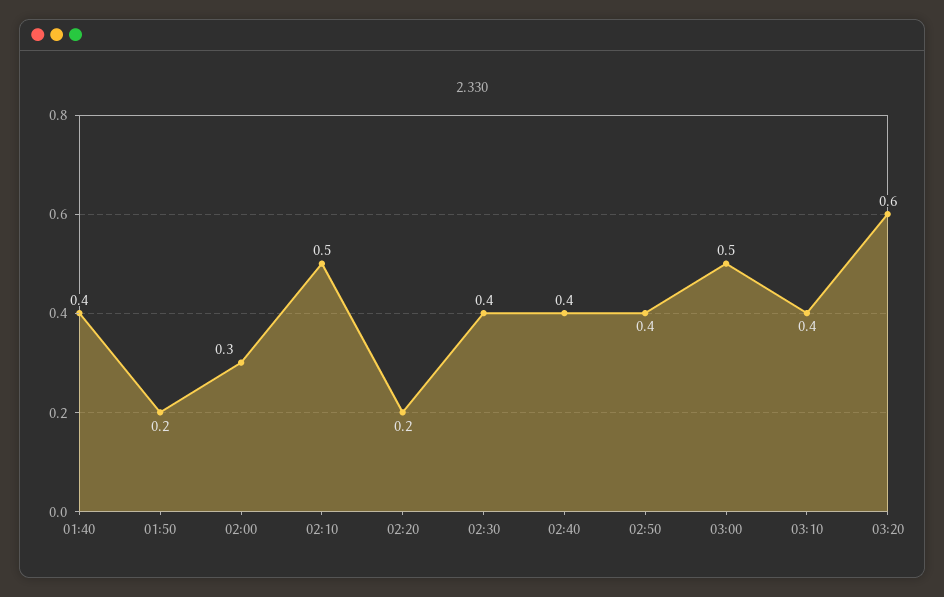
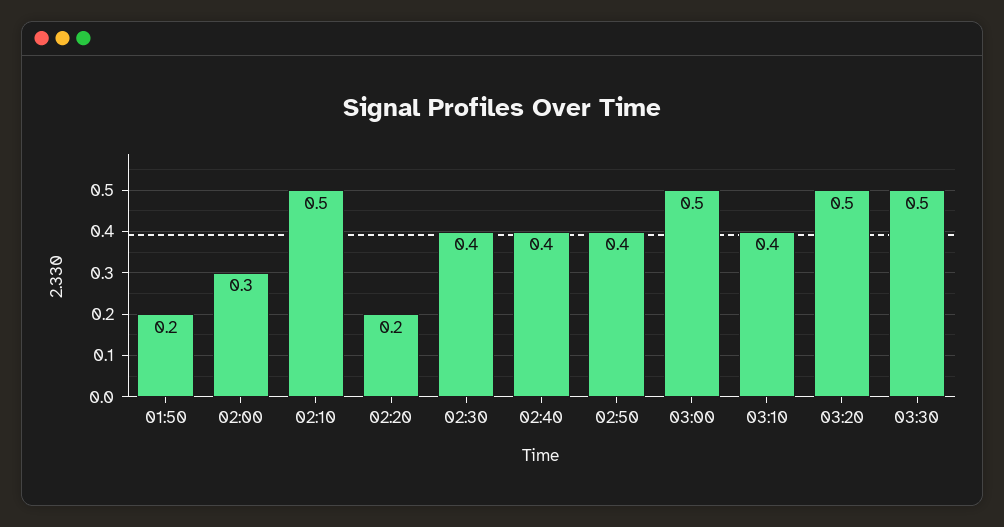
01:40: 0.4 -> none
03:20: 0.6 -> 0.5
03:30: none -> 0.5

